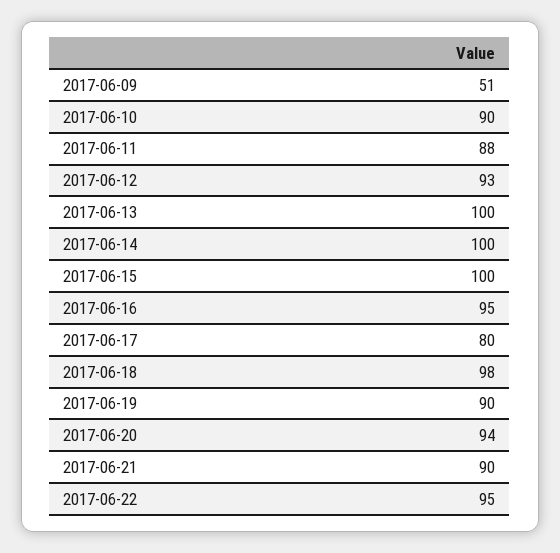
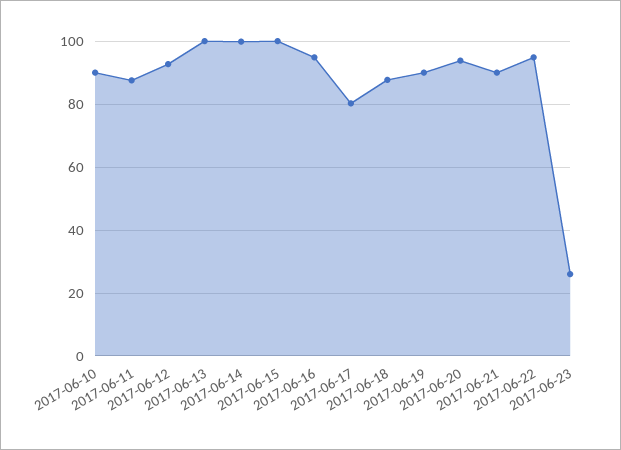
2017-06-09: 51 -> none
2017-06-18: 98 -> 88
2017-06-23: none -> 26

